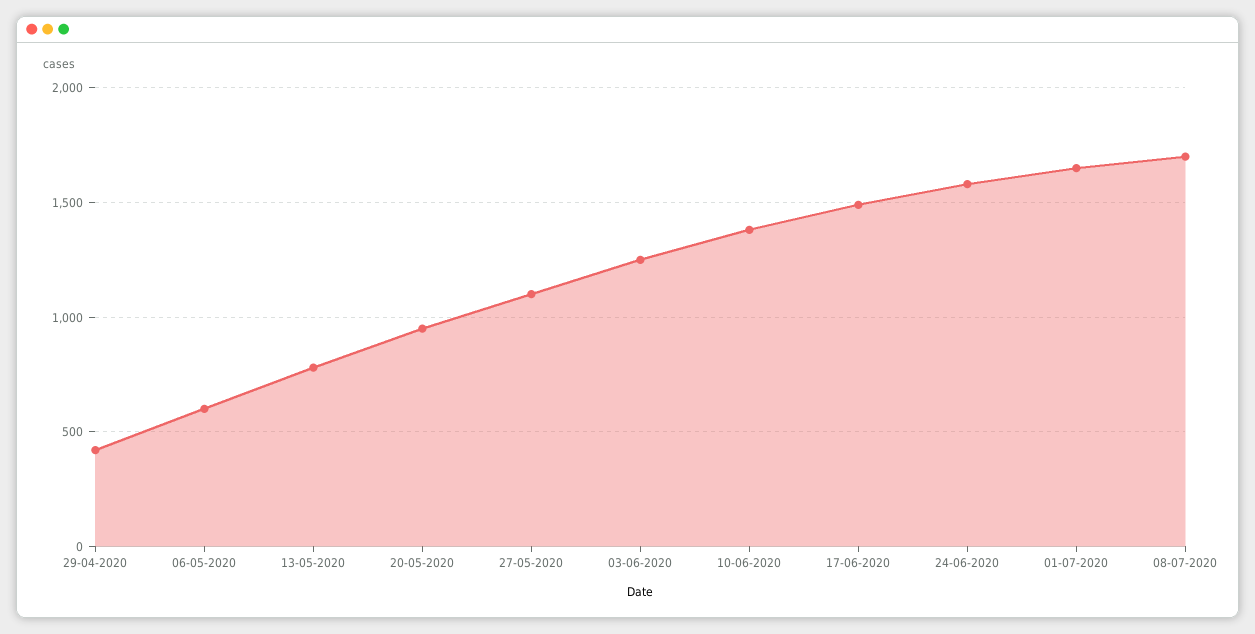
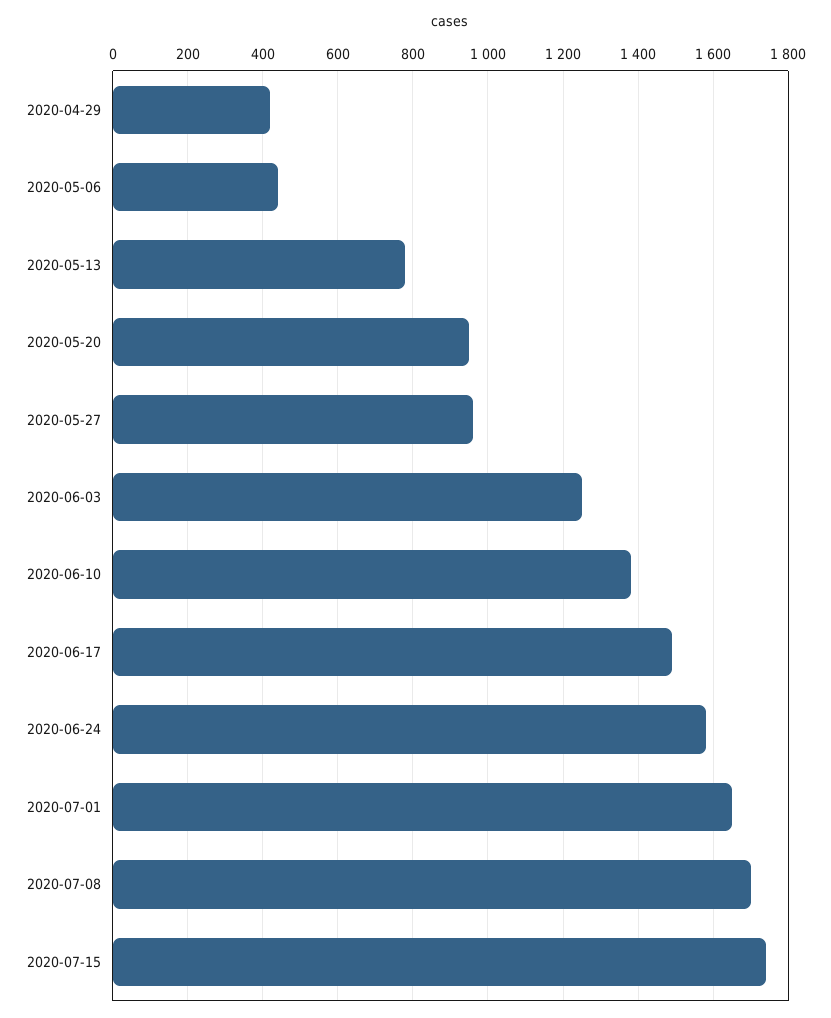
06-05-2020: 600 -> 440
27-05-2020: 1100 -> 960
2020-07-15: none -> 1740

